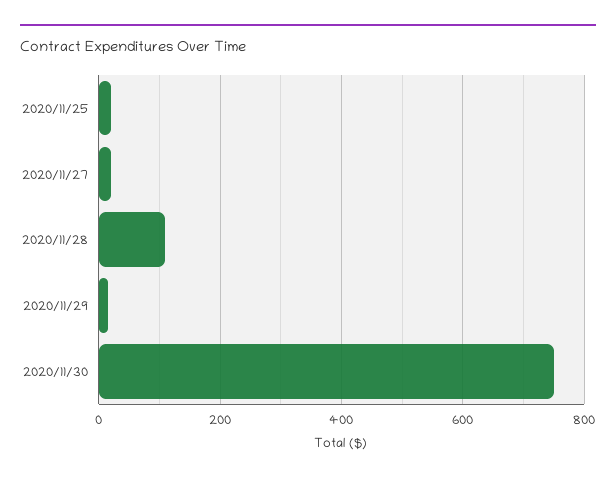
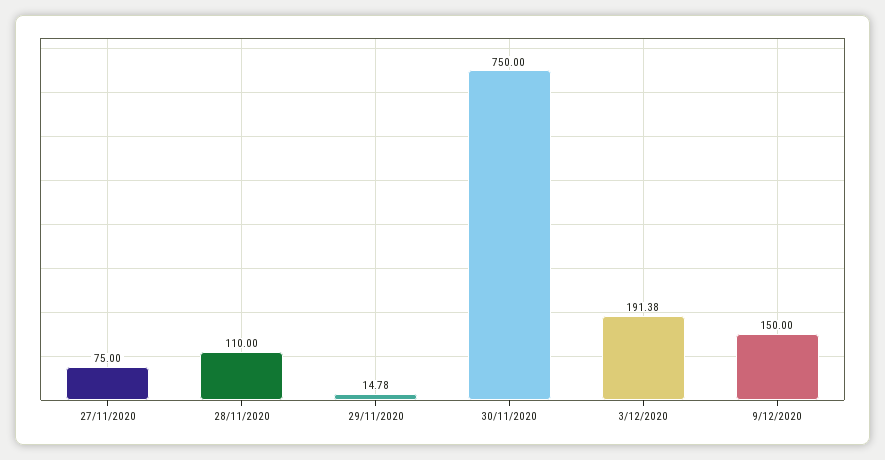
2020/11/25: 20 -> none
2020/11/27: 20 -> 75
3/12/2020: none -> 191.38
9/12/2020: none -> 150

